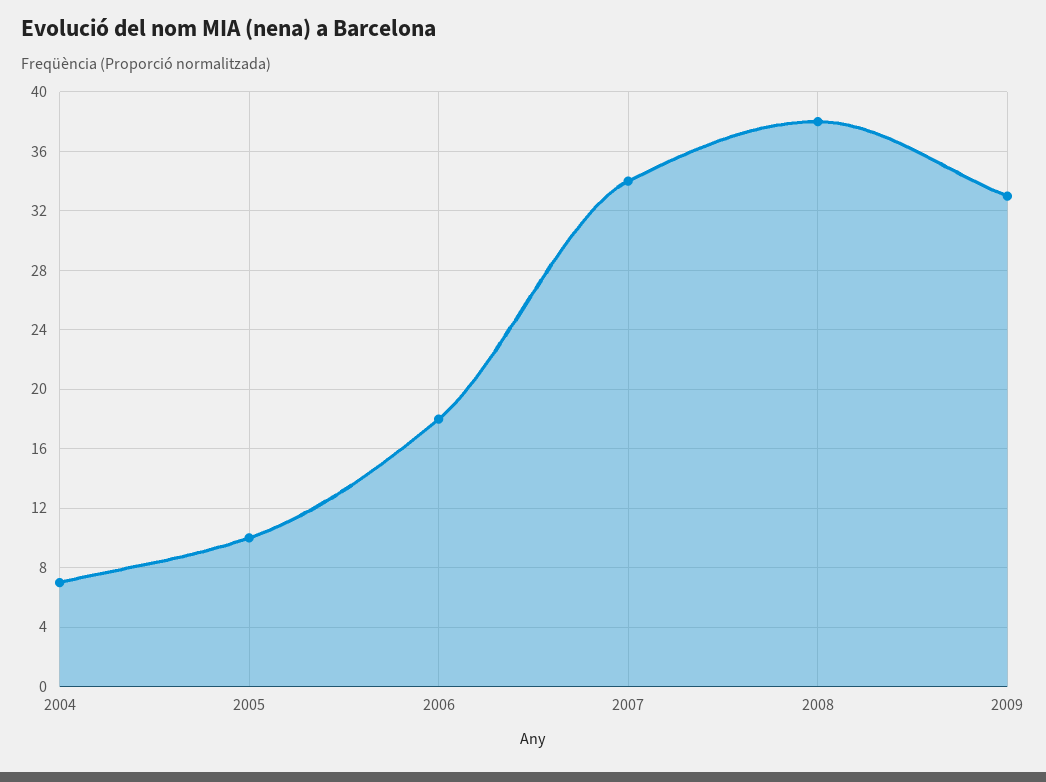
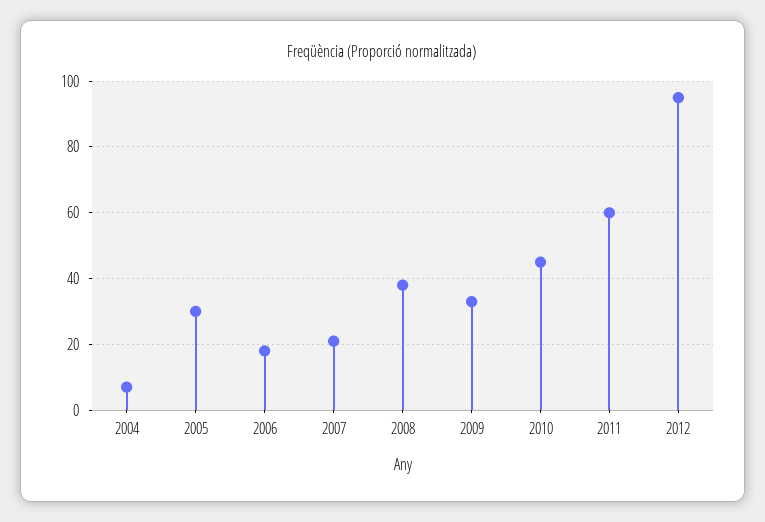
2005: 10 -> 30
2007: 34 -> 20
2010: none -> 45
2011: none -> 60
2012: none -> 95

